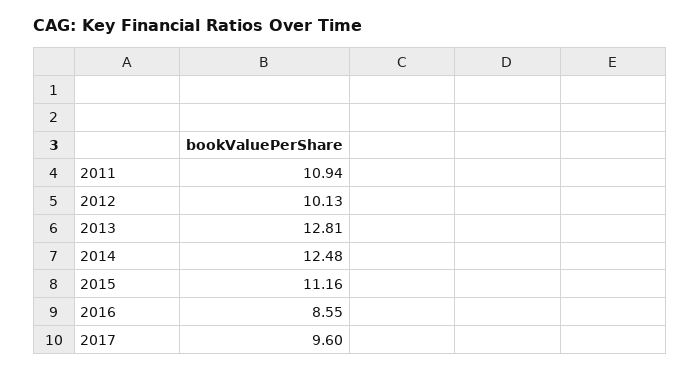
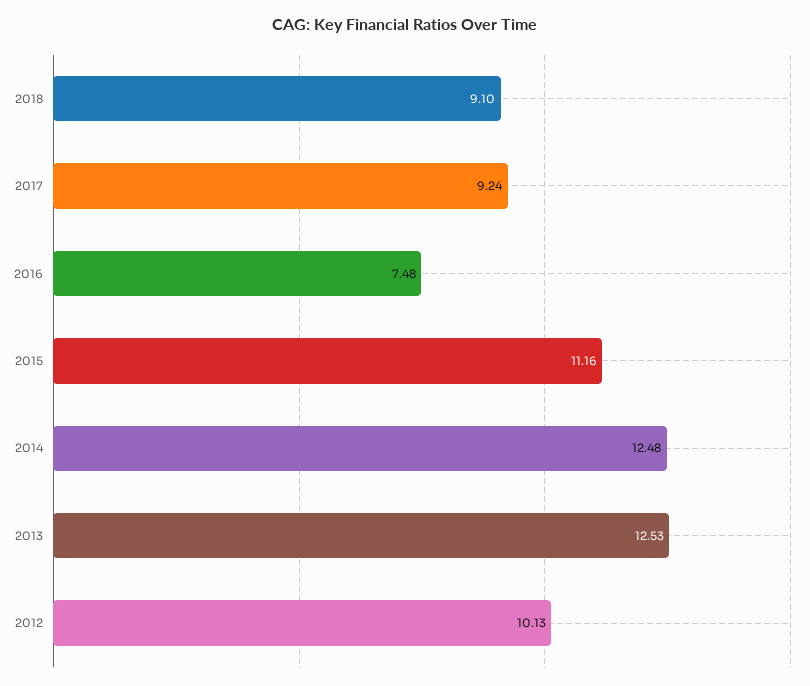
2011: 10.94 -> none
2013: 12.81 -> 12.53
2016: 8.55 -> 7.48
2017: 9.6 -> 9.24
2018: none -> 9.1

